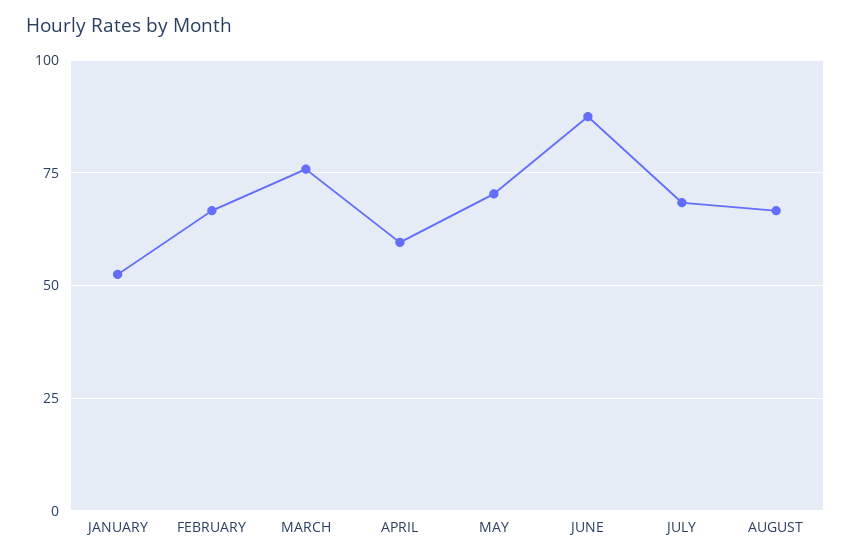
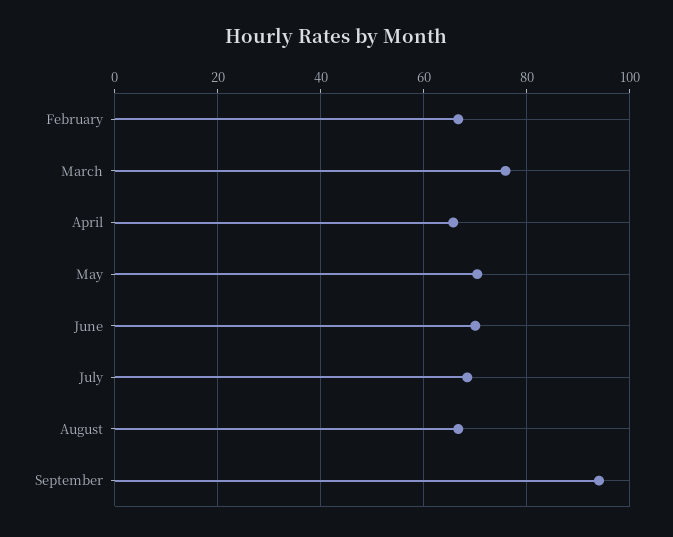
JANUARY: 52.5 -> none
APRIL: 60 -> 66
JUNE: 87.5 -> 70
September: none -> 94

